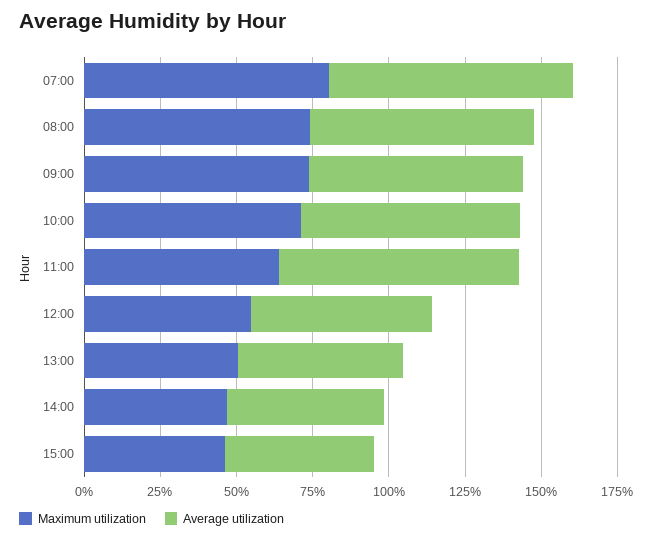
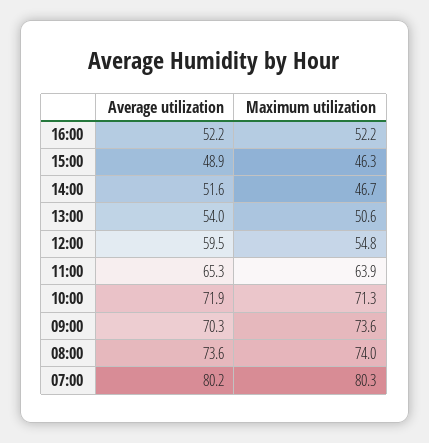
Average utilization, 11:00: 80 -> 65.3
Average utilization, 16:00: none -> 52.2
Maximum utilization, 16:00: none -> 52.2

